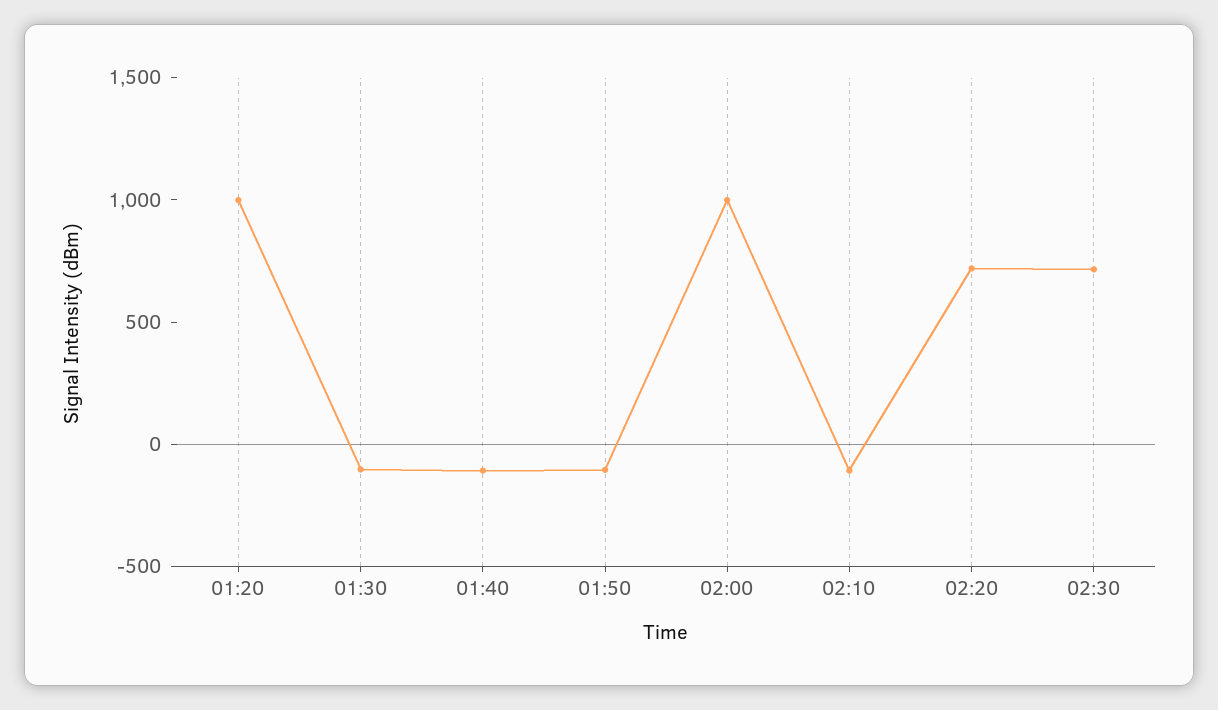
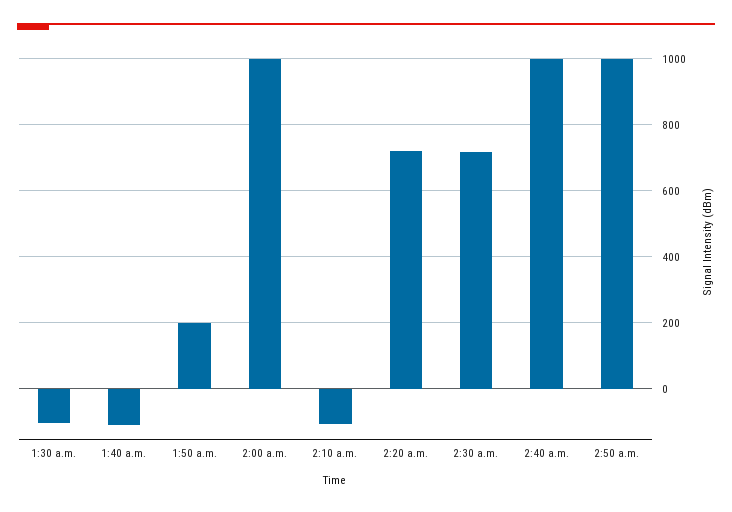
01:20: 1000 -> none
01:50: -100 -> 200
2:40 a.m.: none -> 1000
2:50 a.m.: none -> 1000

